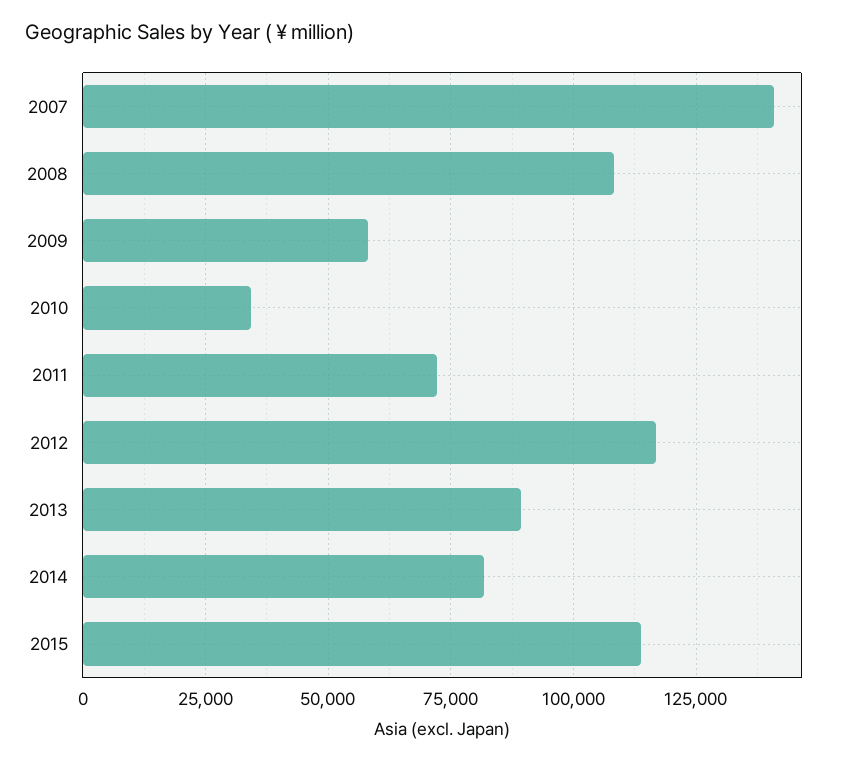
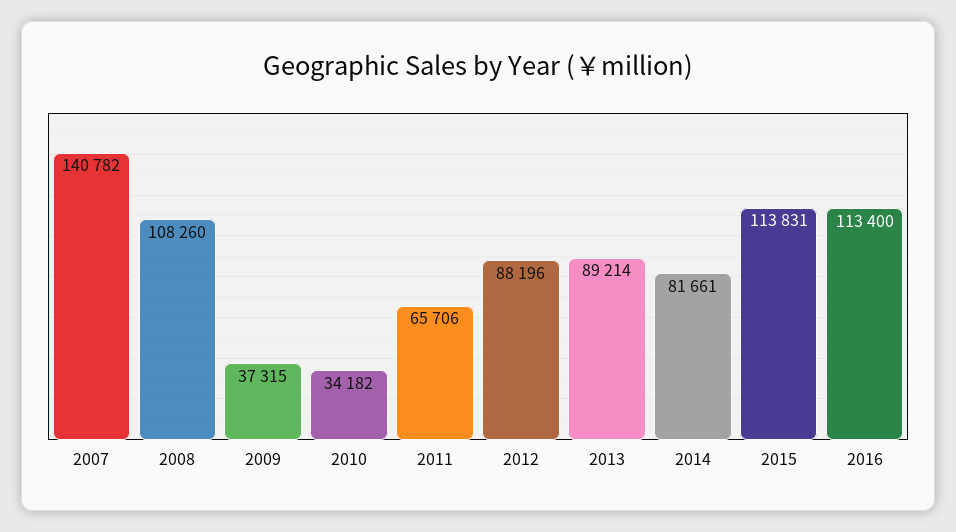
2009: 57500 -> 37315
2011: 72500 -> 65706
2012: 117500 -> 88196
2016: none -> 113400

